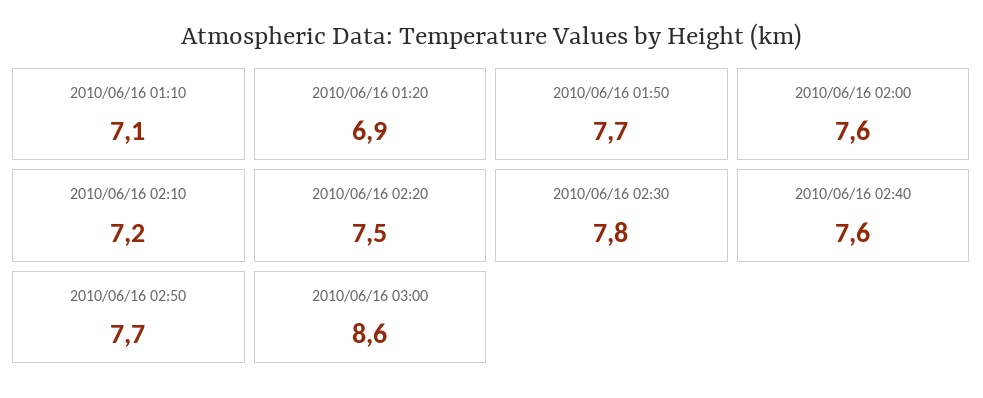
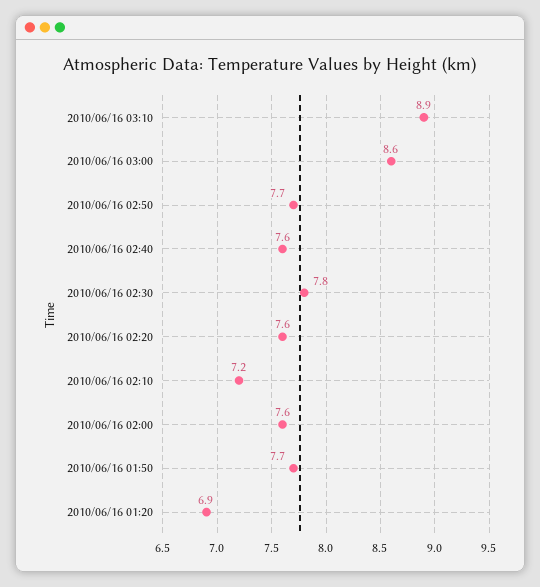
2010/06/16 01:10: 7.1 -> none
2010/06/16 02:20: 7.5 -> 7.6
2010/06/16 03:10: none -> 8.9

